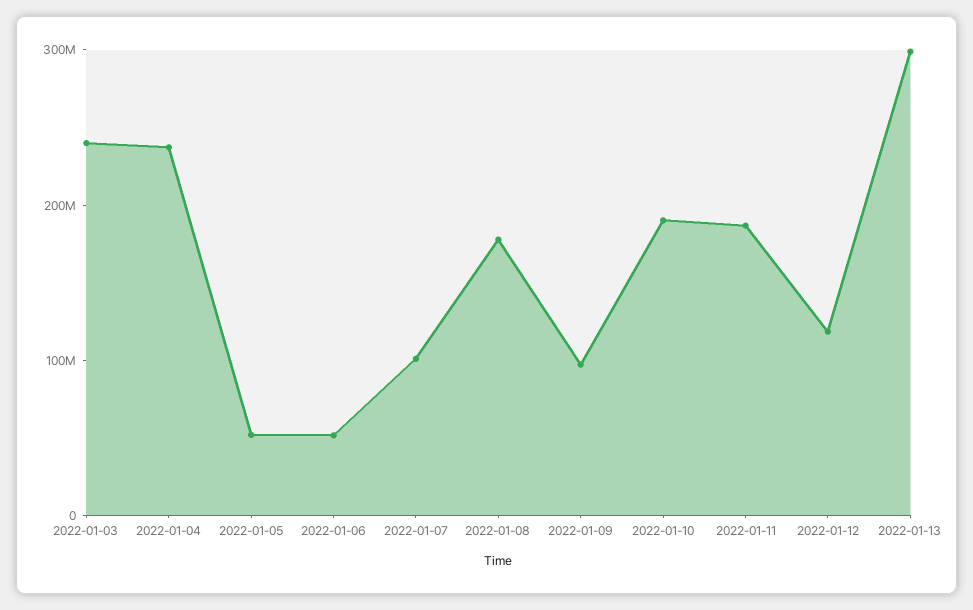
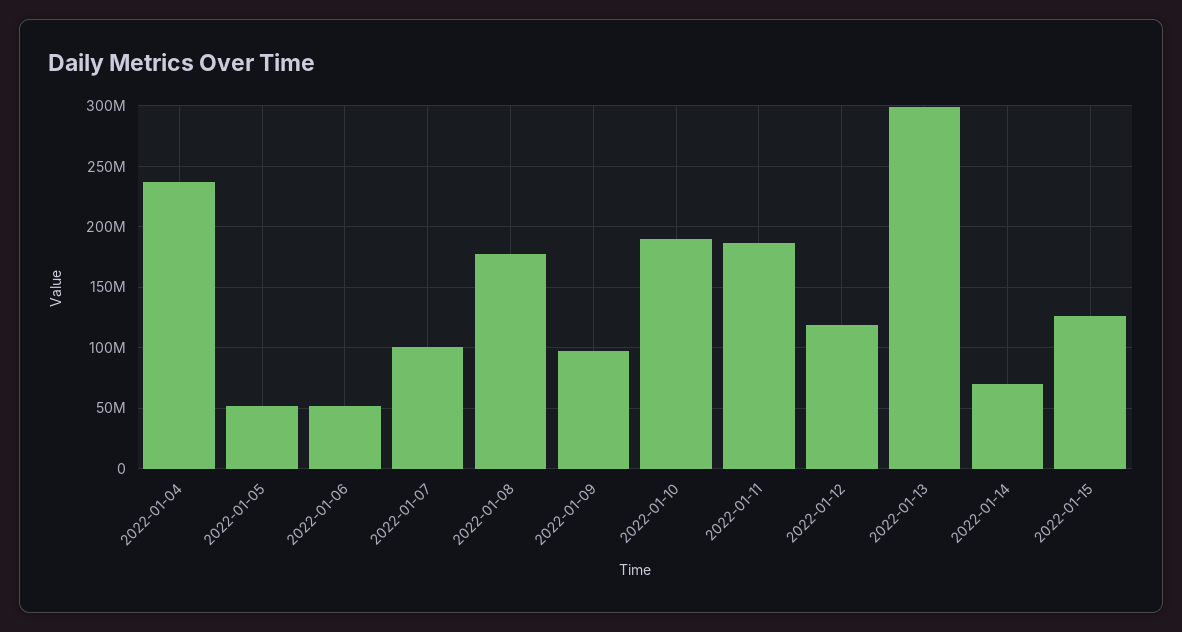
2022-01-03: 240000000 -> none
2022-01-14: none -> 70000000
2022-01-15: none -> 125000000

